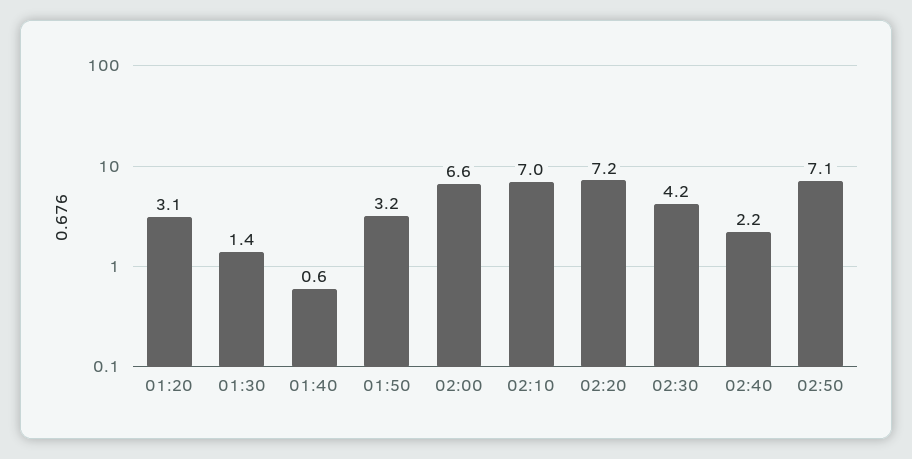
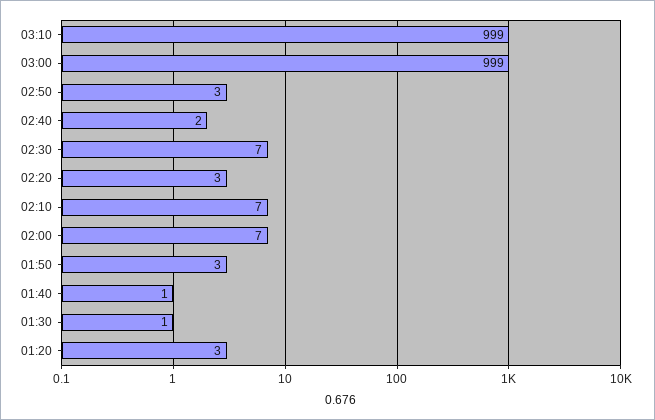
02:20: 7.2 -> 3
02:30: 4.2 -> 7
02:50: 7.1 -> 3
03:10: none -> 999
03:00: none -> 999

